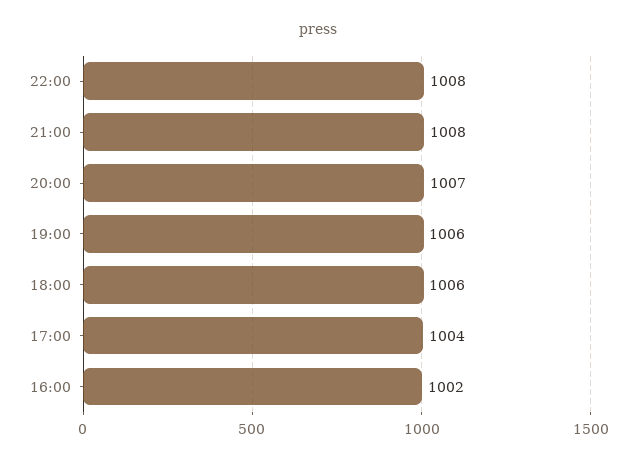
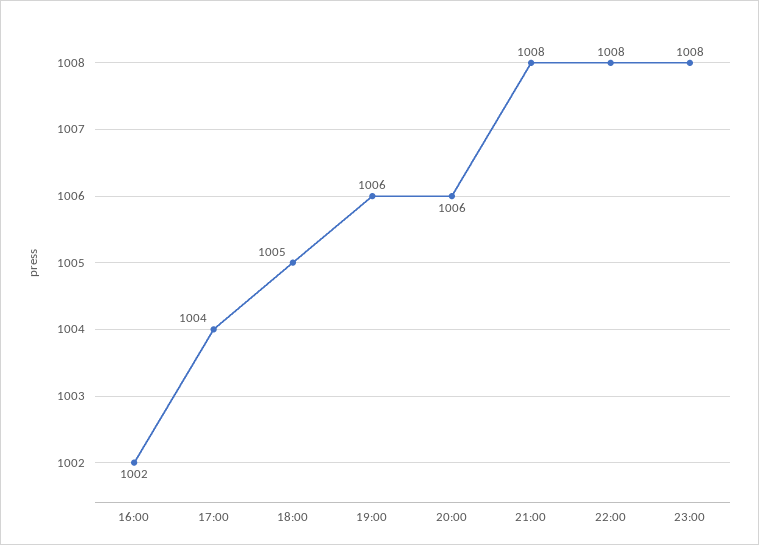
20:00: 1007 -> 1006
18:00: 1006 -> 1005
23:00: none -> 1008

